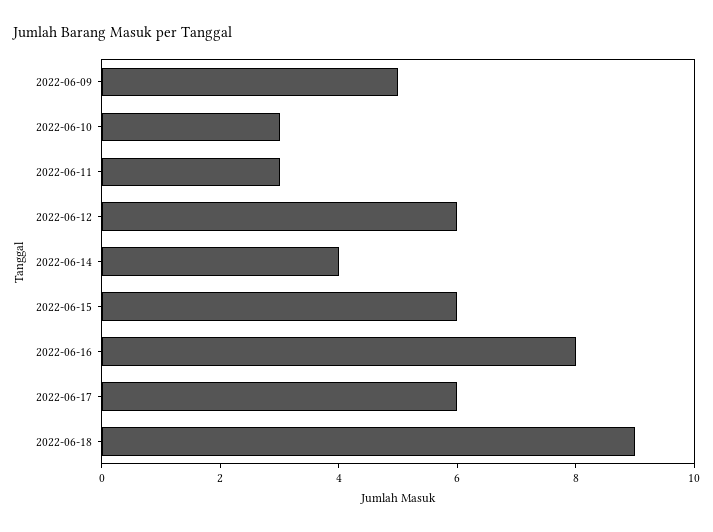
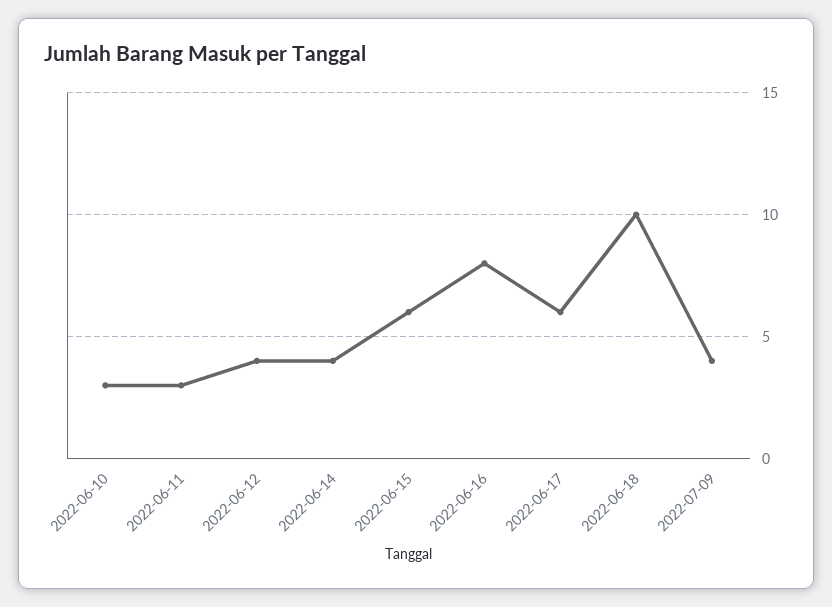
2022-06-09: 5 -> none
2022-06-12: 6 -> 4
2022-06-18: 9 -> 10
2022-07-09: none -> 4

